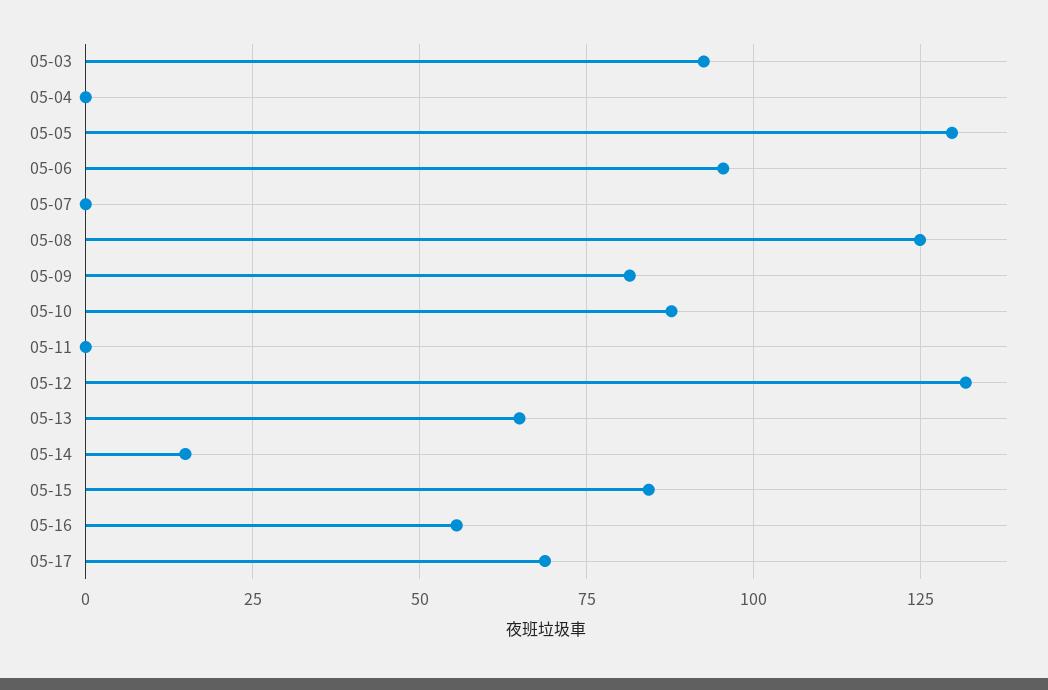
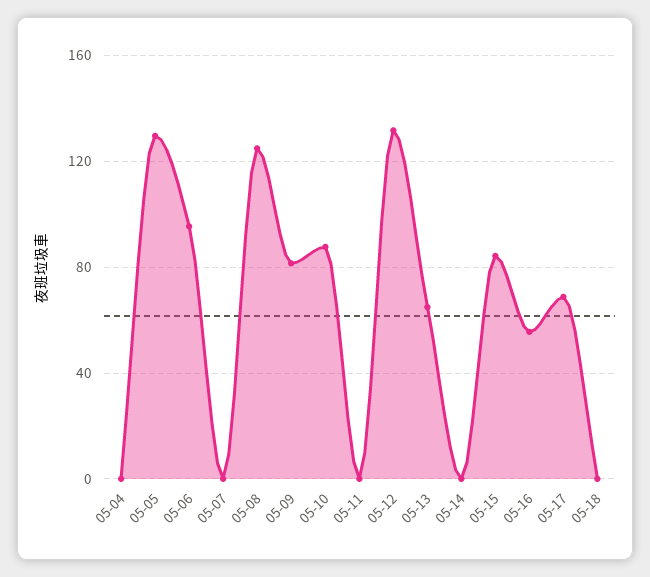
05-03: 92.5 -> none
05-14: 15 -> 0
05-18: none -> 0

